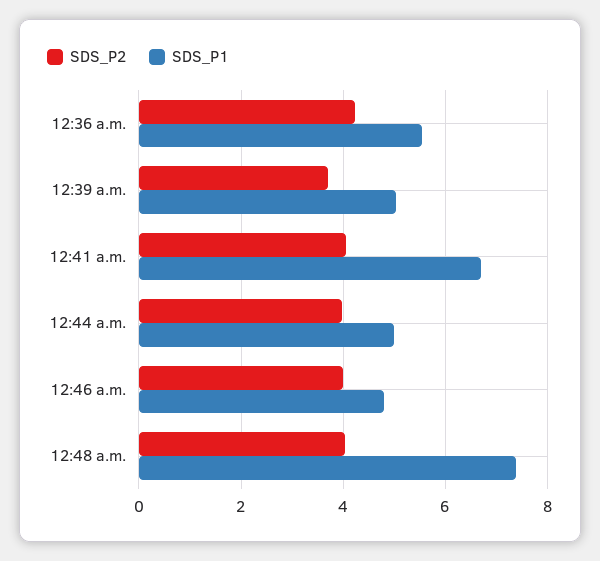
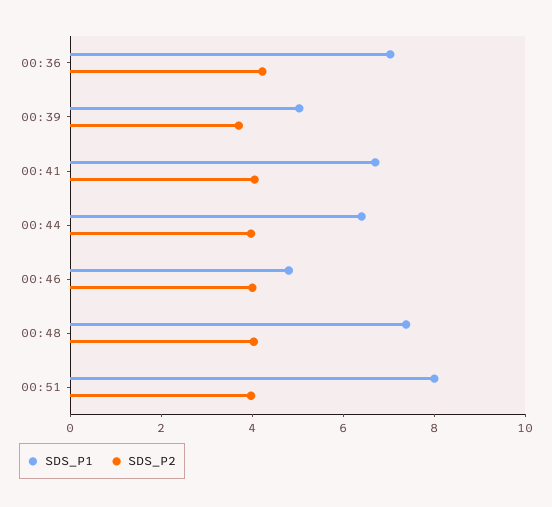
SDS_P1, 12:36 a.m.: 5.6 -> 7
SDS_P1, 12:44 a.m.: 5 -> 6.5
SDS_P1, 00:51: none -> 8
SDS_P2, 00:51: none -> 4

